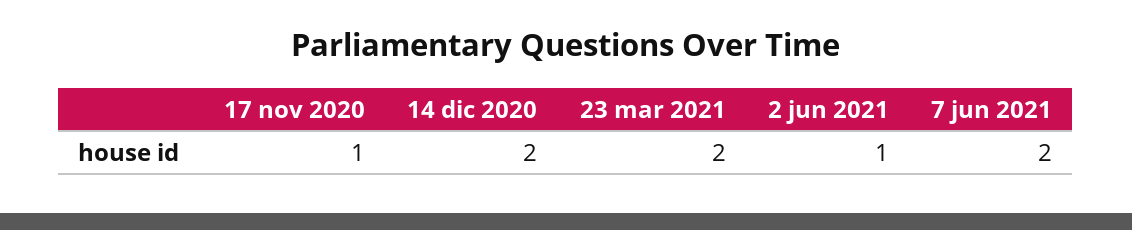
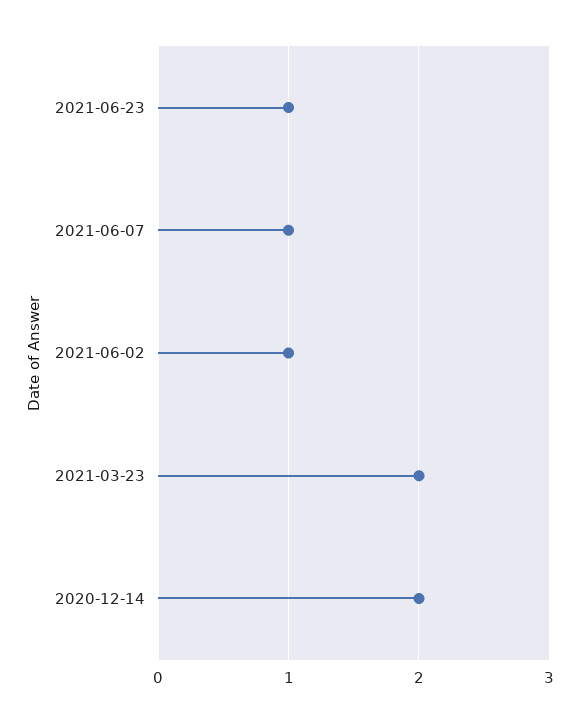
17 nov 2020: 1 -> none
7 jun 2021: 2 -> 1
2021-06-23: none -> 1

